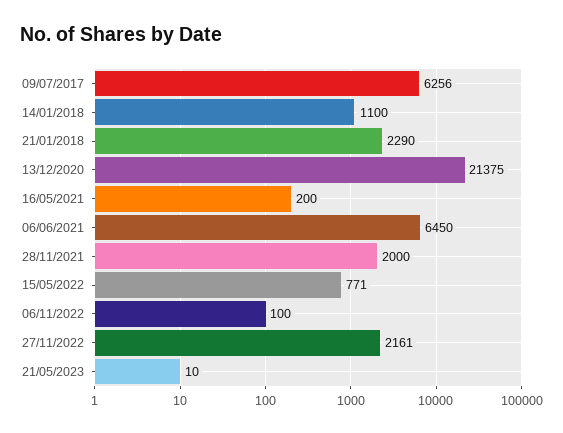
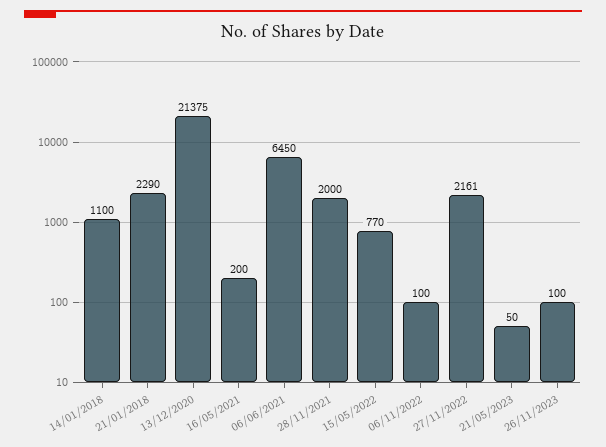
09/07/2017: 6256 -> none
15/05/2022: 771 -> 770
21/05/2023: 10 -> 50
26/11/2023: none -> 100

